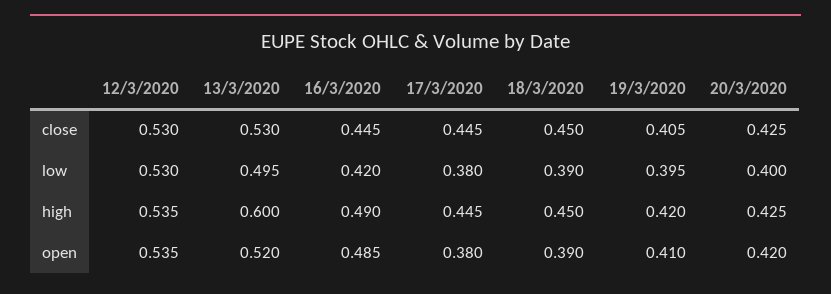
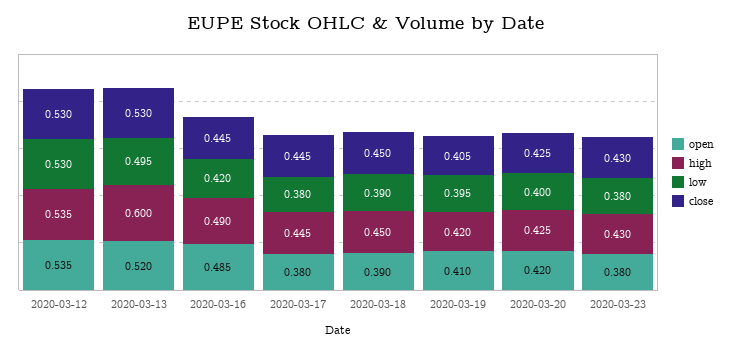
open, 2020-03-23: none -> 0.38
high, 2020-03-23: none -> 0.43
low, 2020-03-23: none -> 0.38
close, 2020-03-23: none -> 0.43

